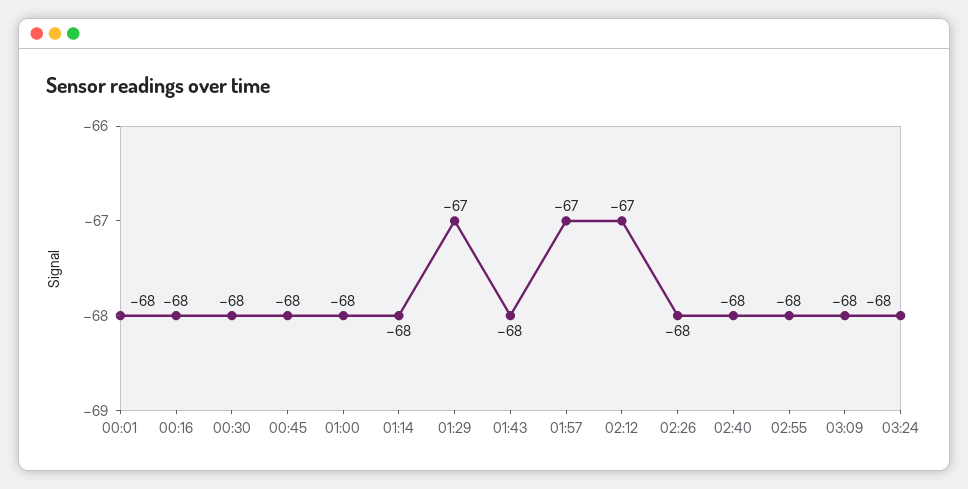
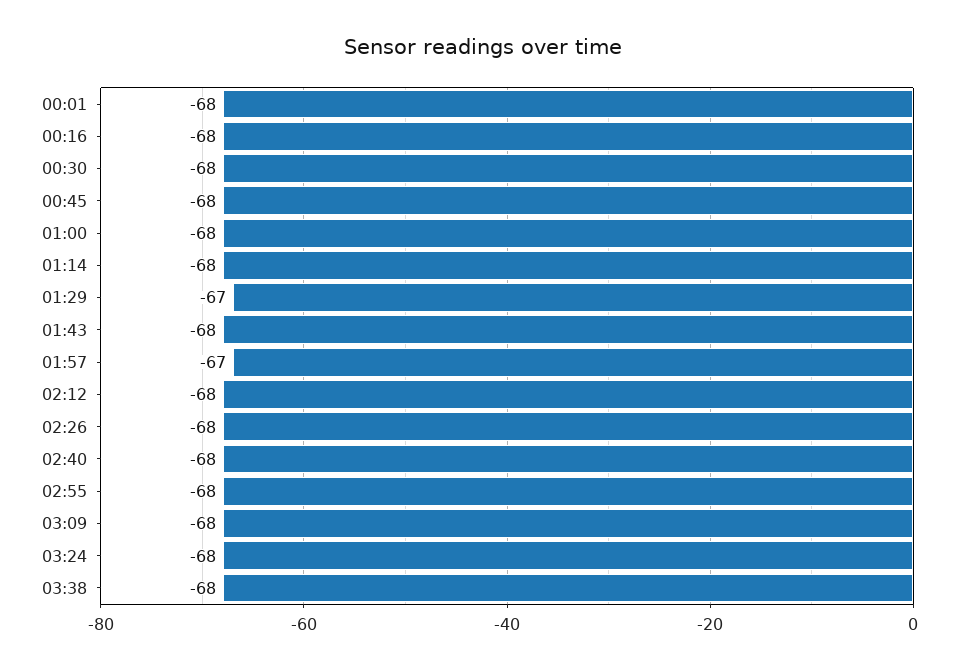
02:12: -67 -> -68
03:38: none -> -68

